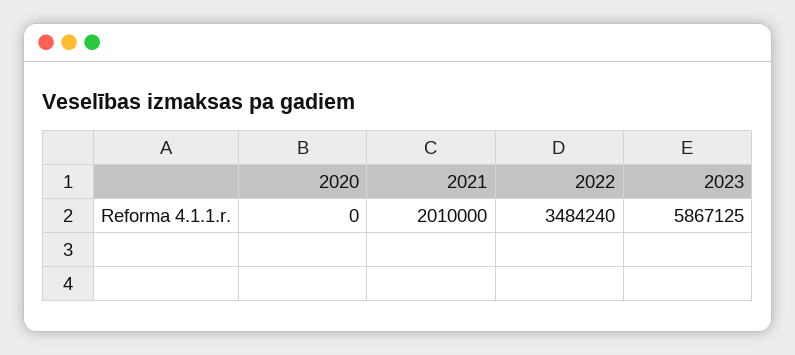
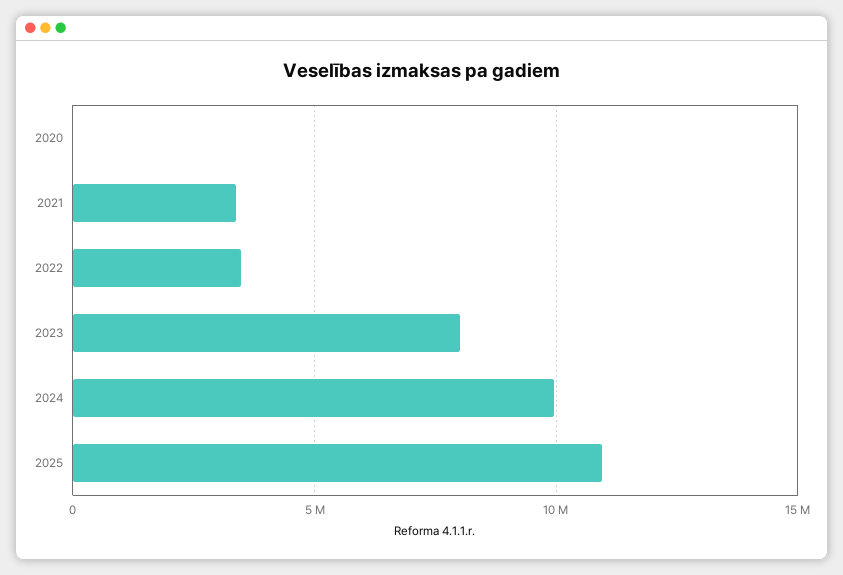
2021: 2010000 -> 3500000
2023: 5867125 -> 8000000
2024: none -> 10000000
2025: none -> 11000000

